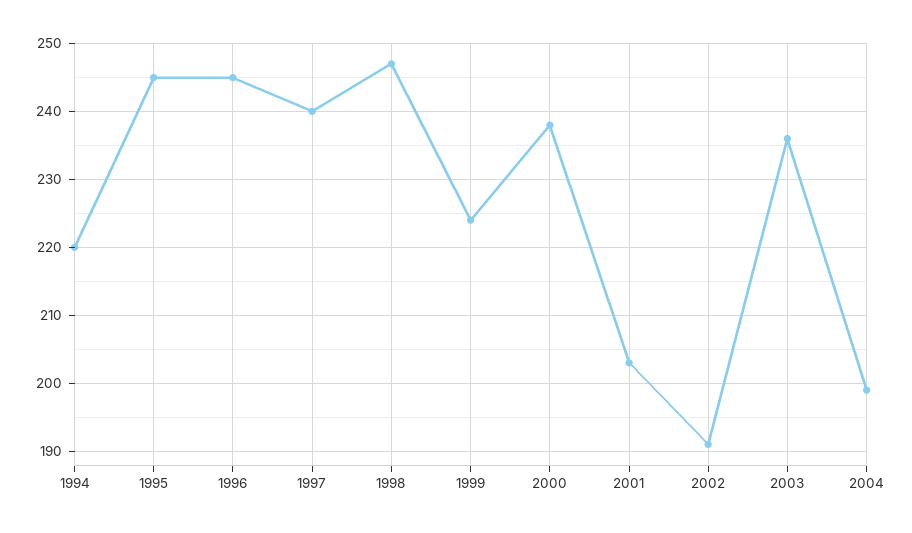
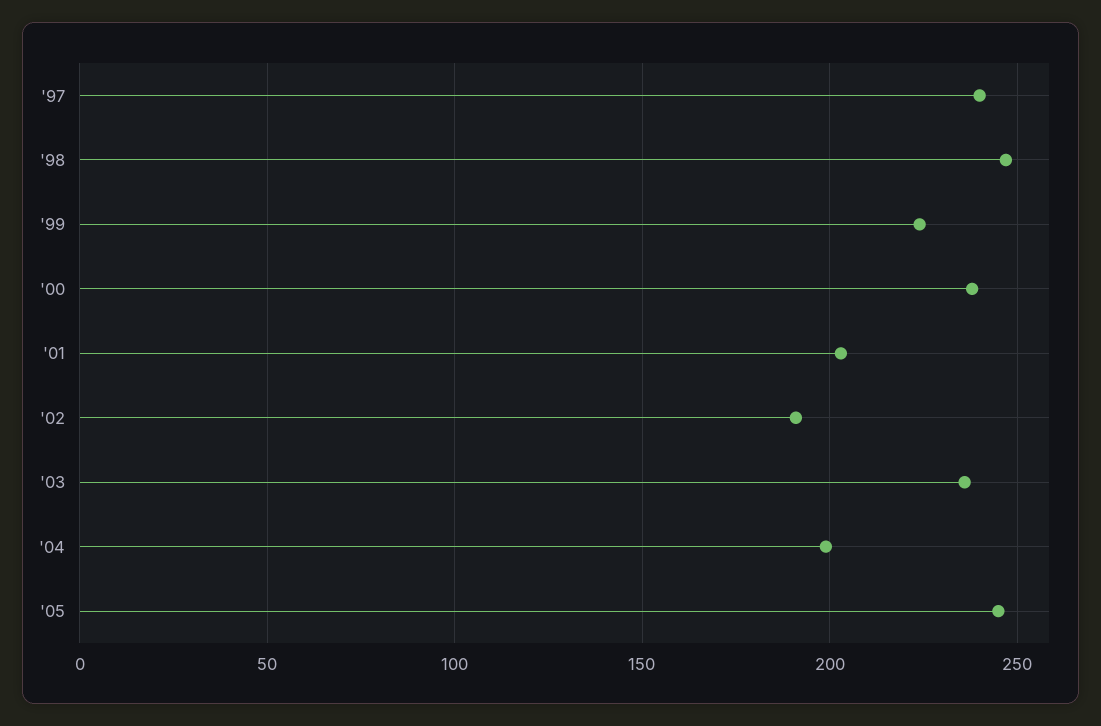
1994: 220 -> none
1995: 245 -> none
1996: 245 -> none
'05: none -> 245

